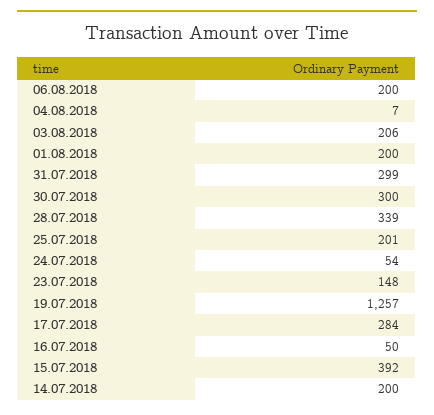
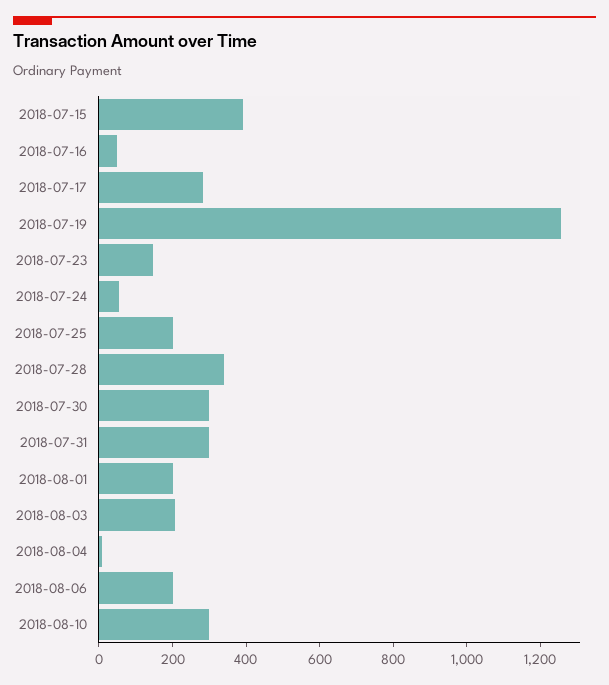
14.07.2018: 200 -> none
2018-08-10: none -> 300

